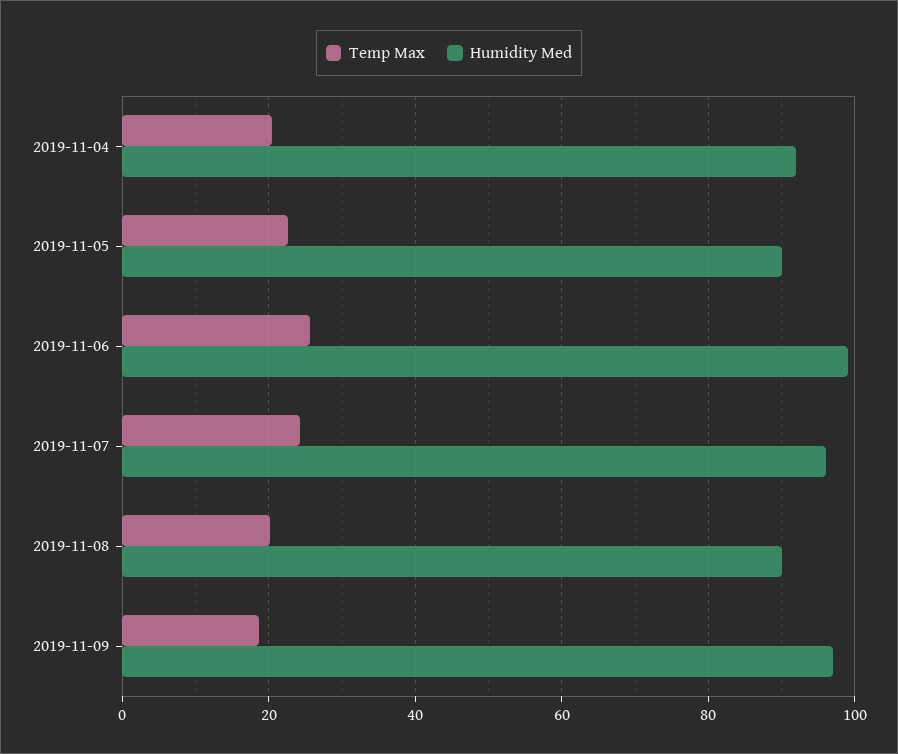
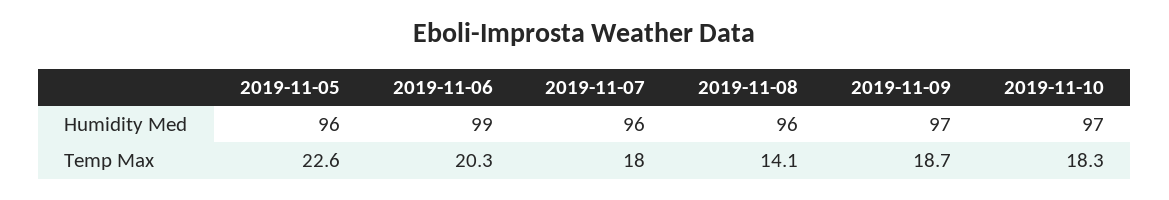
Temp Max, 2019-11-04: 20 -> none
Humidity Med, 2019-11-04: 92 -> none
Humidity Med, 2019-11-05: 90 -> 96
Temp Max, 2019-11-06: 26 -> 20.3
Temp Max, 2019-11-07: 24 -> 18
Temp Max, 2019-11-08: 20 -> 14.1
Humidity Med, 2019-11-08: 90 -> 96
Humidity Med, 2019-11-10: none -> 97
Temp Max, 2019-11-10: none -> 18.3

